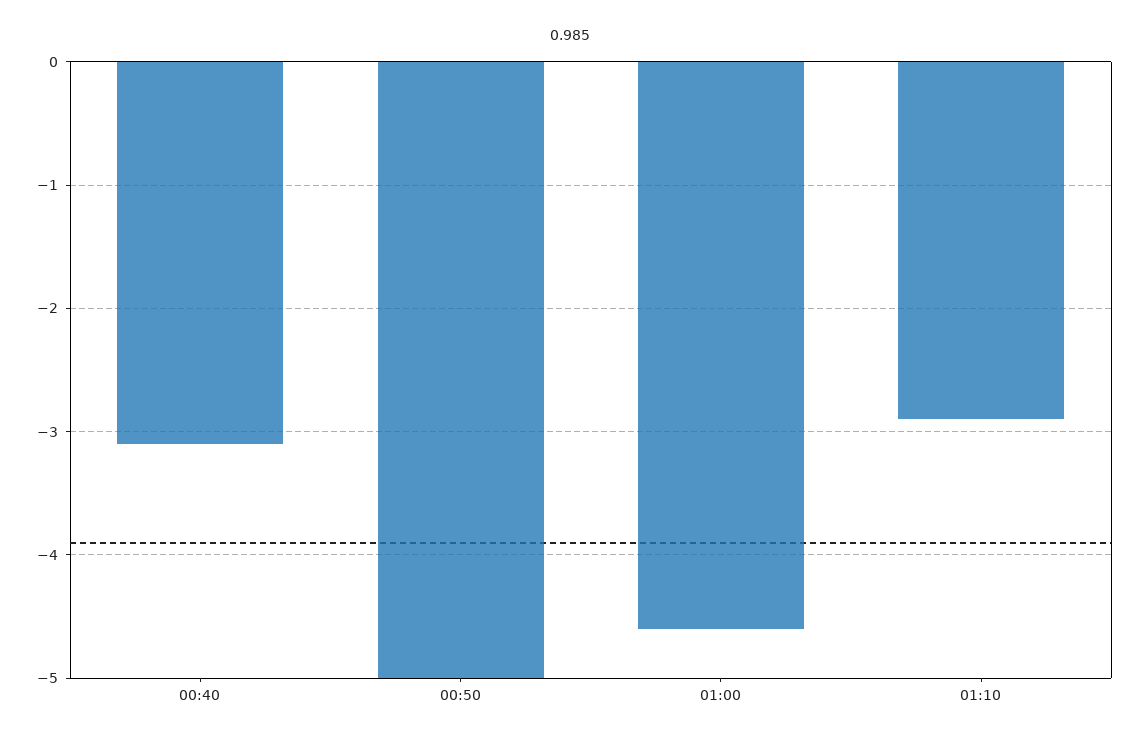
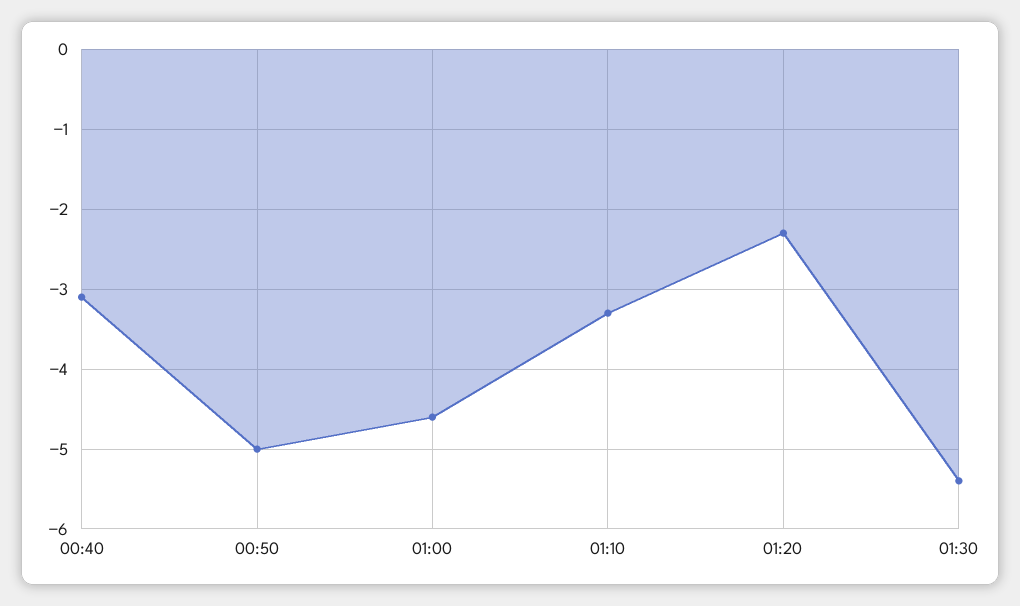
01:10: -2.9 -> -3.3
01:20: none -> -2.3
01:30: none -> -5.4

